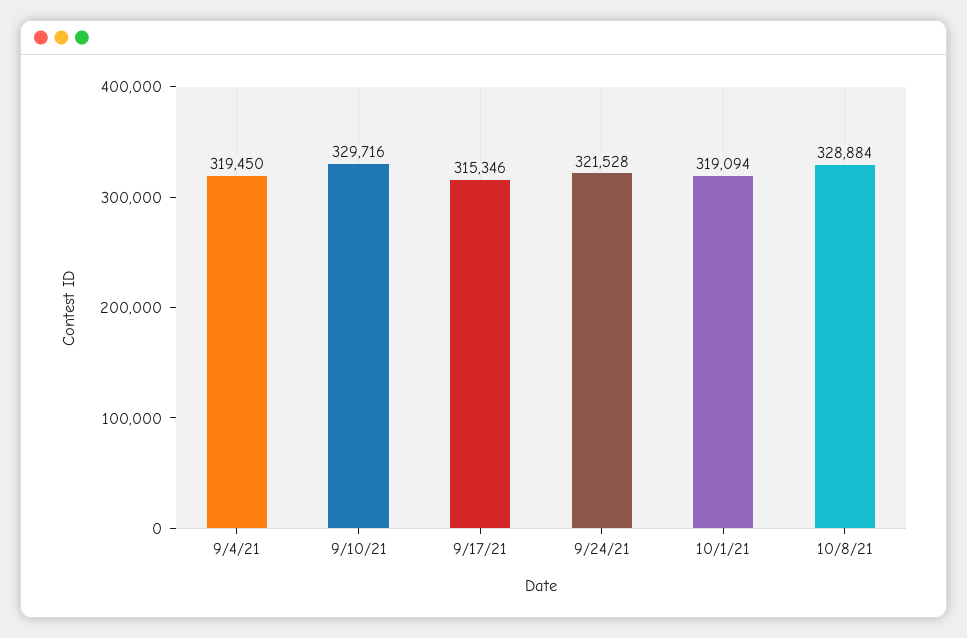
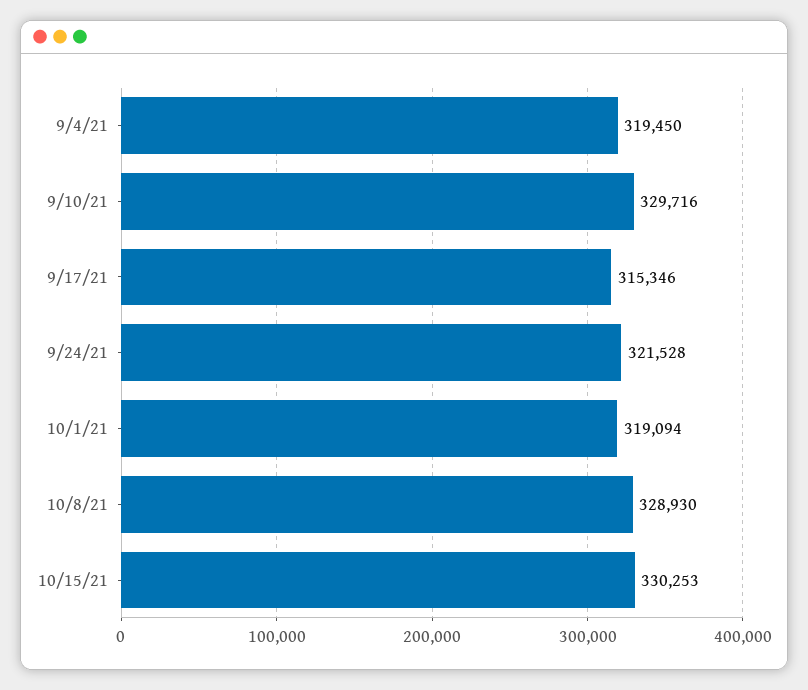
10/8/21: 328884 -> 328930
10/15/21: none -> 330253

